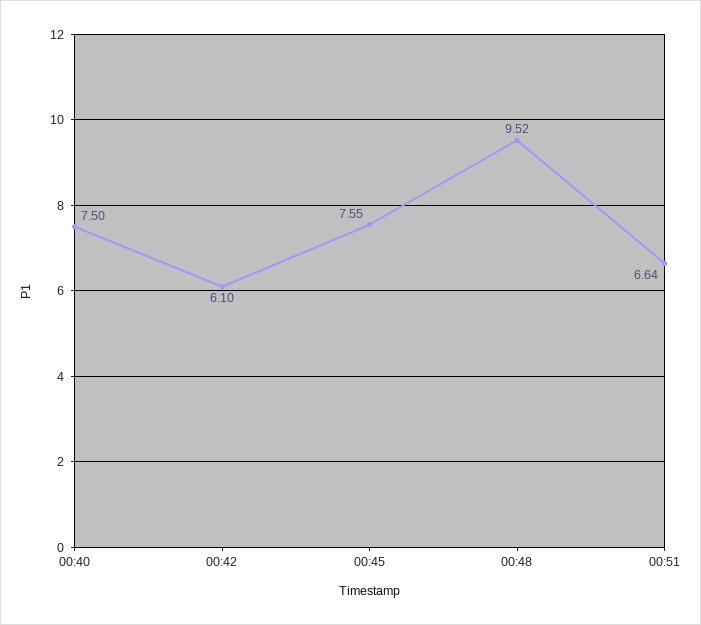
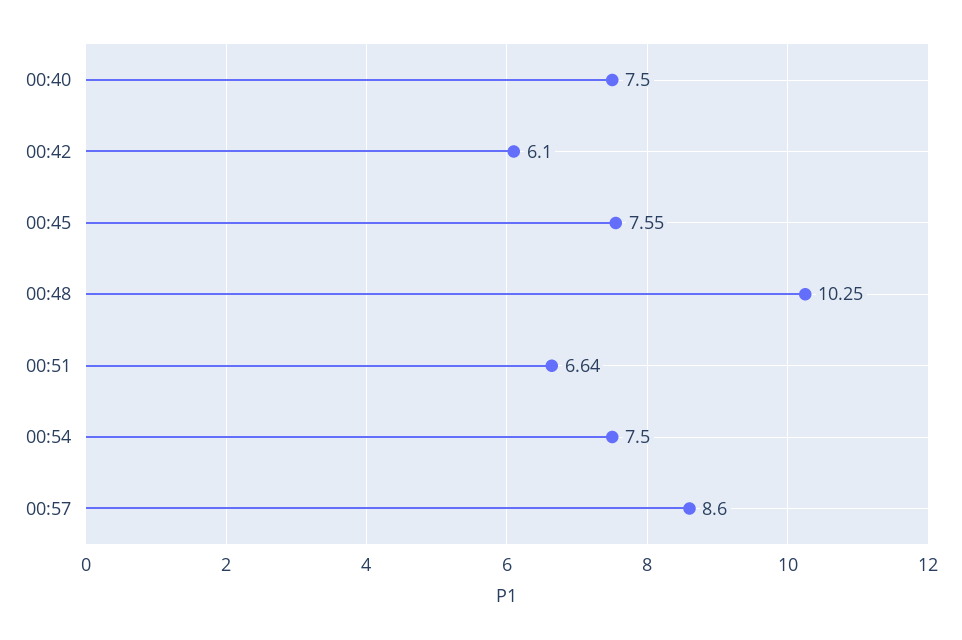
00:48: 9.52 -> 10.25
00:54: none -> 7.5
00:57: none -> 8.6

